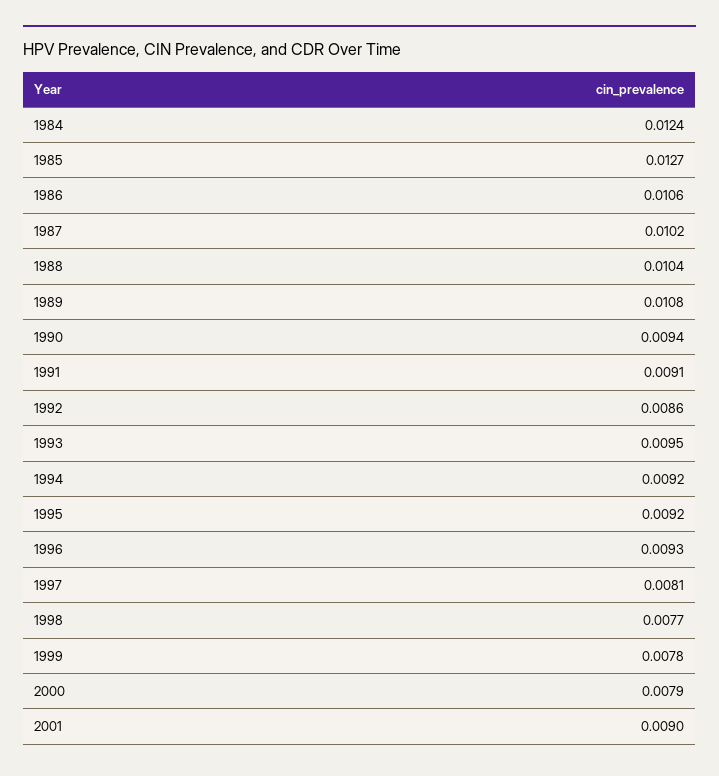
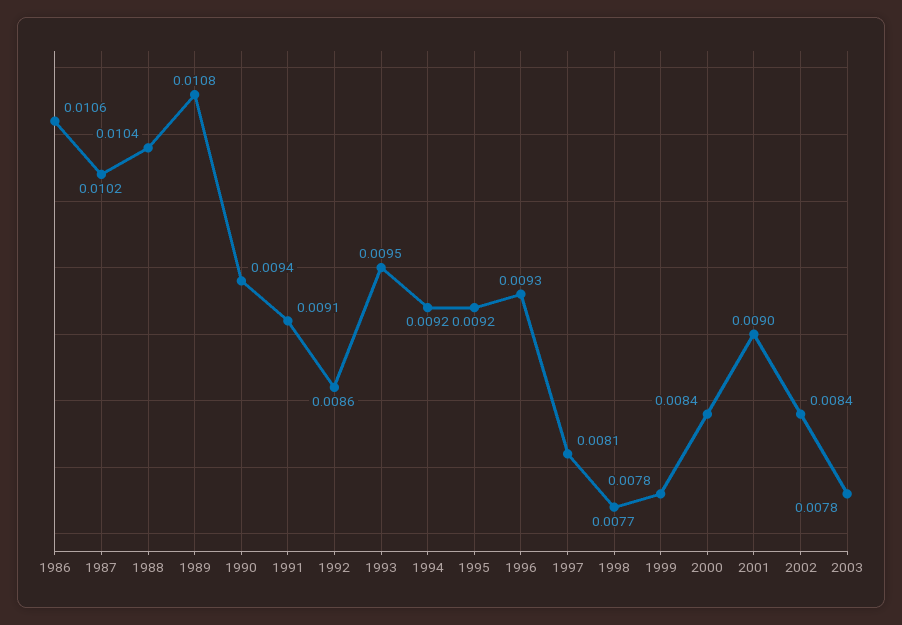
1984: 0.0124 -> none
1985: 0.0127 -> none
2000: 0.0079 -> 0.0084
2002: none -> 0.0084
2003: none -> 0.0078

